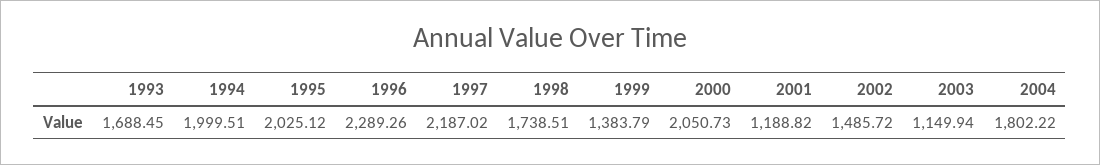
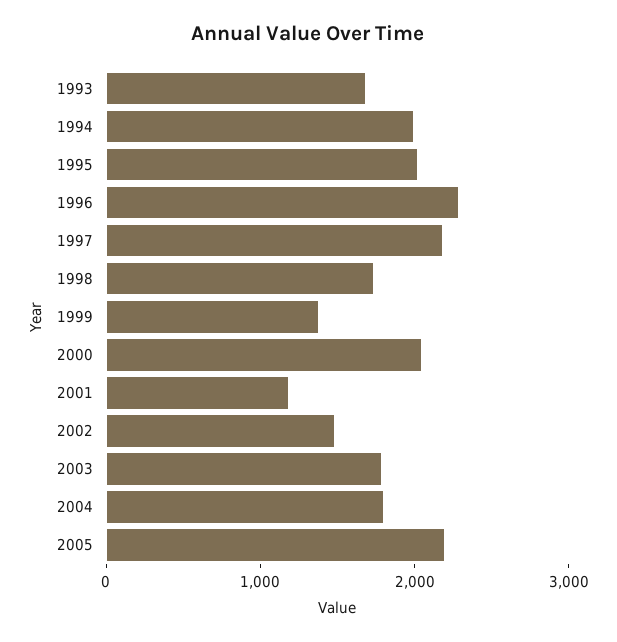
2003: 1149.94 -> 1800
2005: none -> 2200

